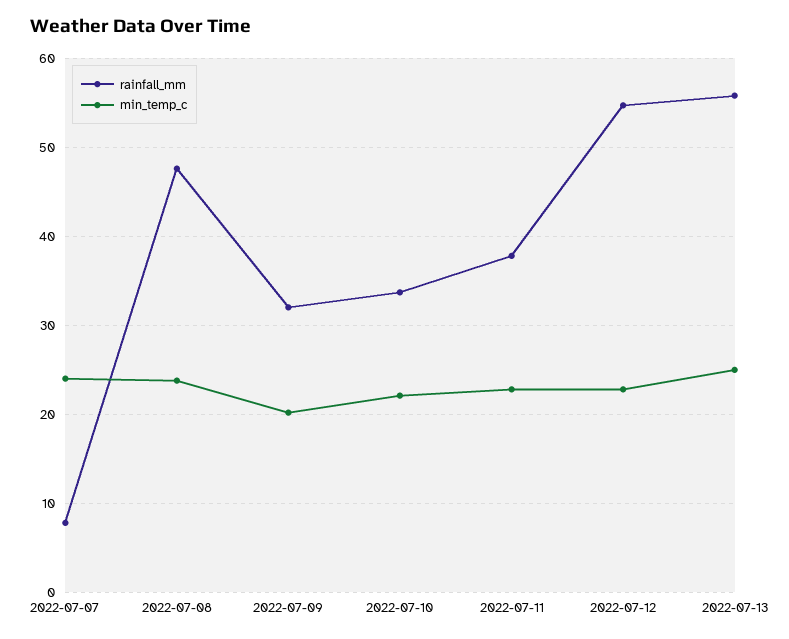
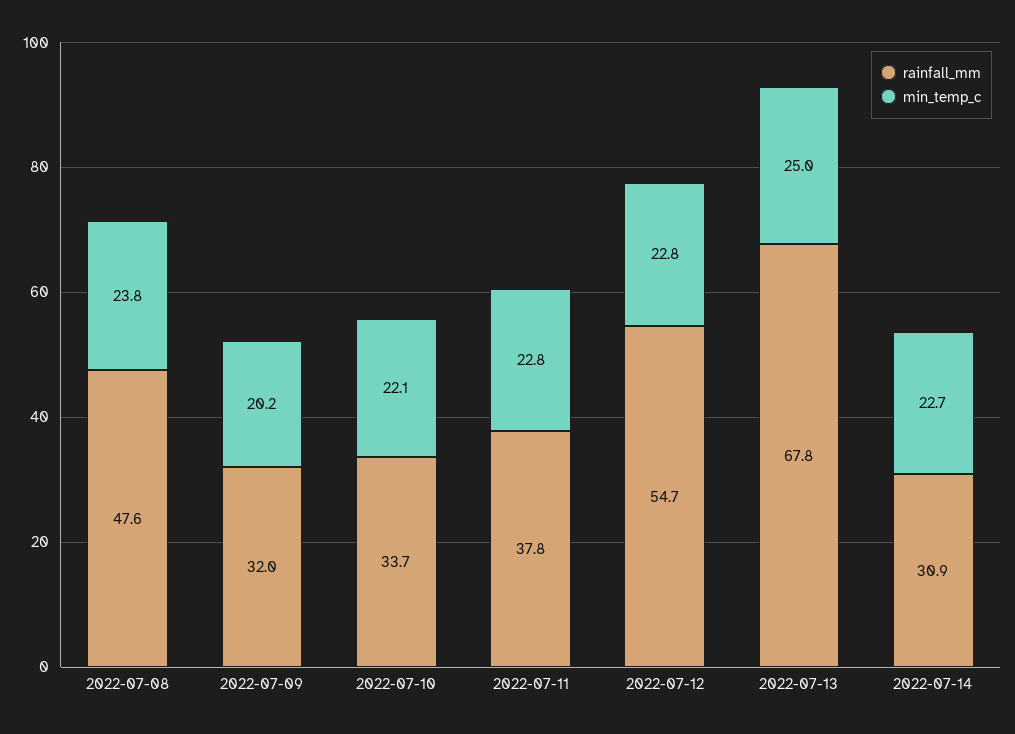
rainfall_mm, 2022-07-07: 8 -> none
min_temp_c, 2022-07-07: 24 -> none
rainfall_mm, 2022-07-13: 56 -> 67.8
rainfall_mm, 2022-07-14: none -> 30.9
min_temp_c, 2022-07-14: none -> 22.7

